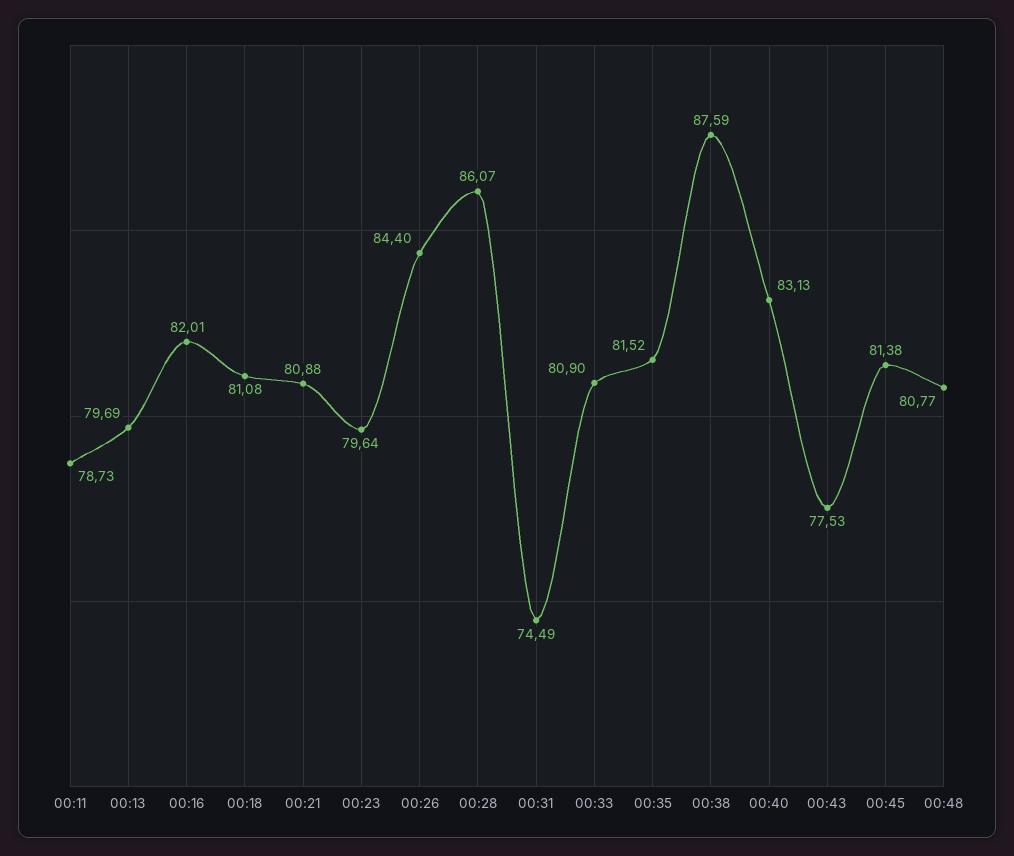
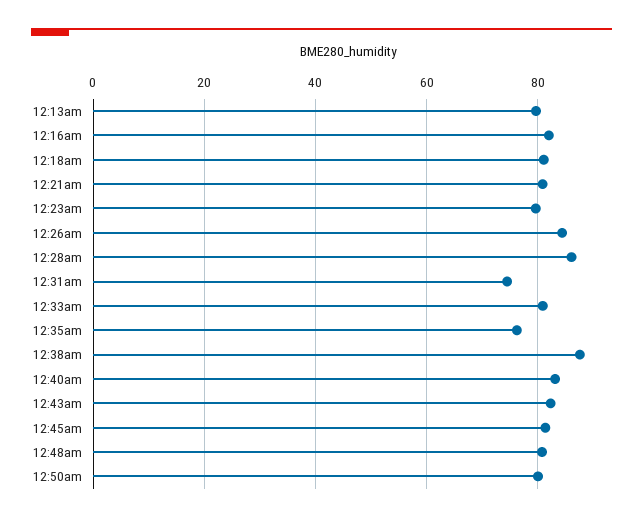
00:11: 78.73 -> none
00:35: 81.52 -> 76
00:43: 77.53 -> 82
12:50am: none -> 80

